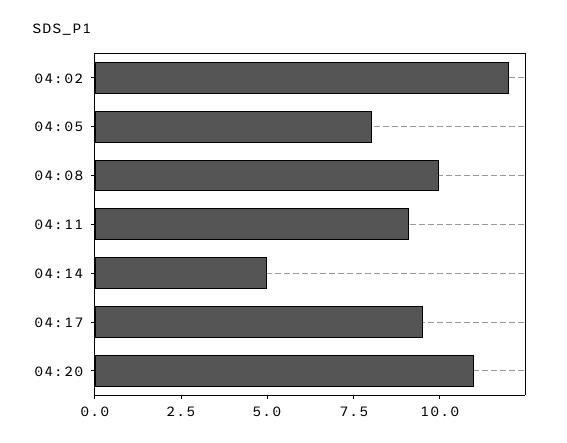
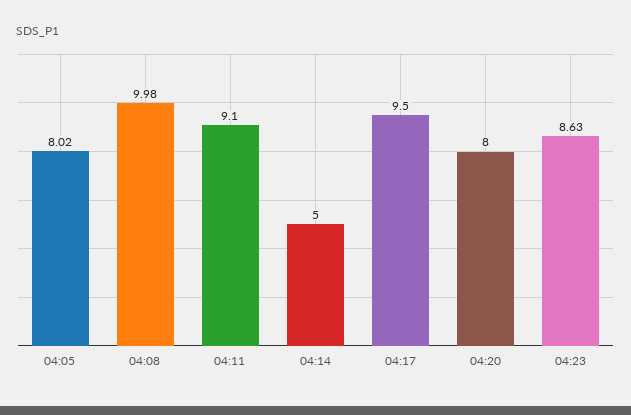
04:02: 12 -> none
04:20: 11 -> 8
04:23: none -> 8.63

